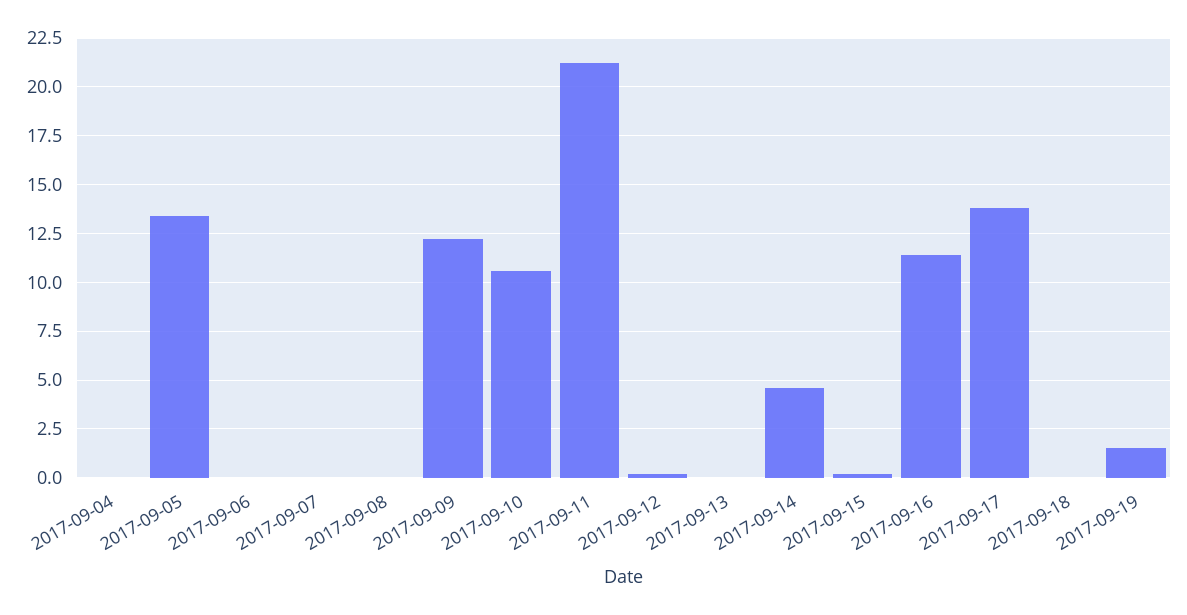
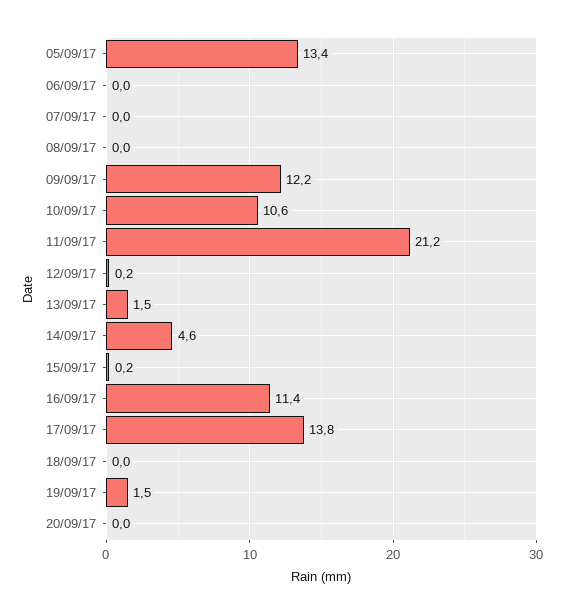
2017-09-04: 0 -> none
2017-09-13: 0 -> 1.5
20/09/17: none -> 0

